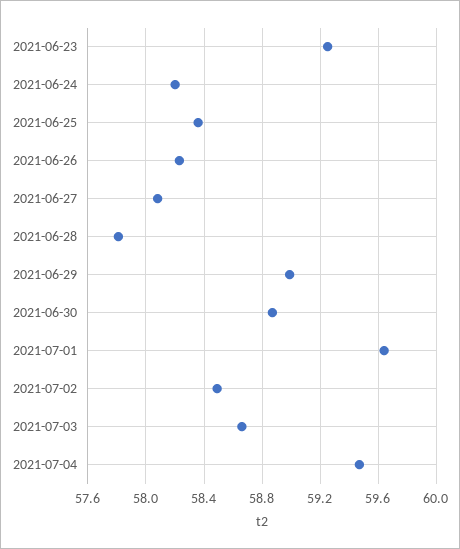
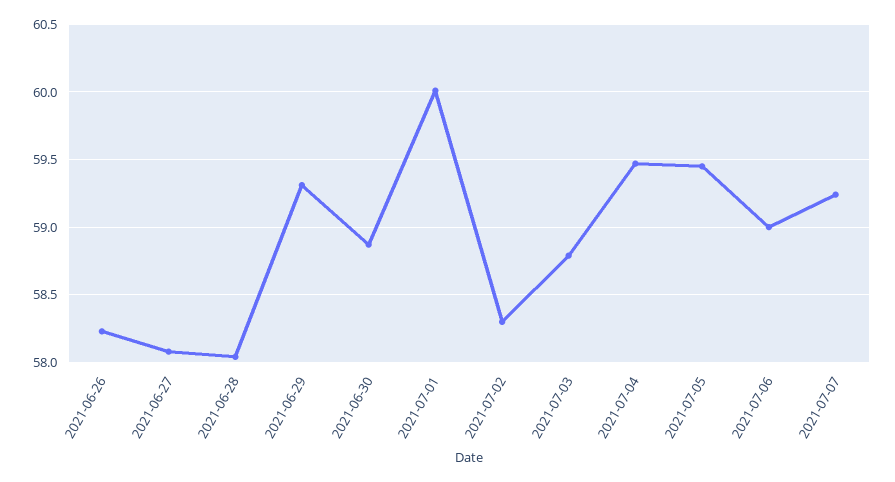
2021-06-23: 59.25 -> none
2021-06-24: 58.2 -> none
2021-06-25: 58.35 -> none
2021-06-28: 57.8 -> 58.05
2021-06-29: 59 -> 59.3
2021-07-01: 59.65 -> 60
2021-07-02: 58.5 -> 58.3
2021-07-03: 58.65 -> 58.8
2021-07-05: none -> 59.45
2021-07-06: none -> 59
2021-07-07: none -> 59.25

